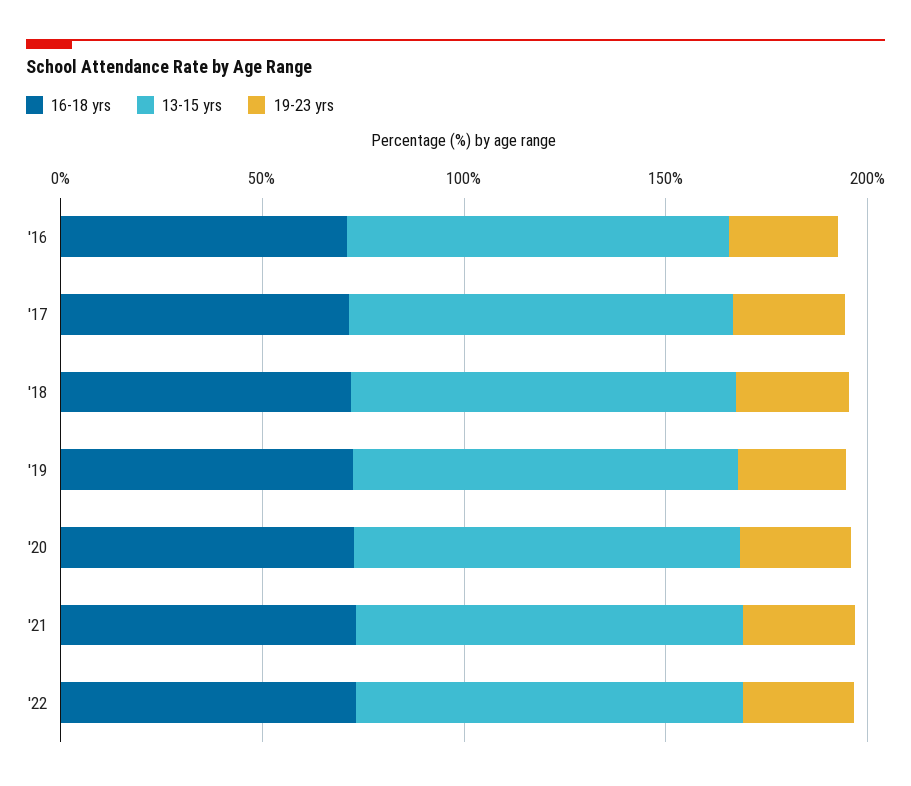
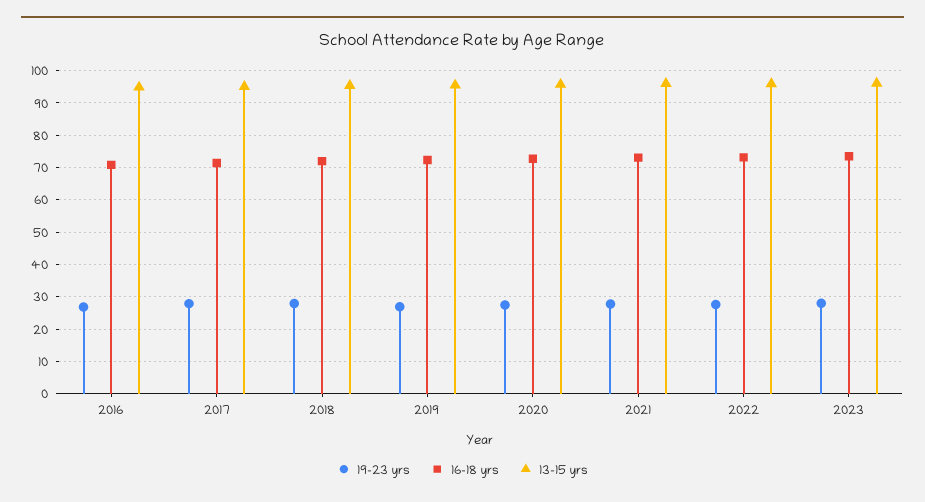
19-23 yrs, 2023: none -> 28
16-18 yrs, 2023: none -> 74
13-15 yrs, 2023: none -> 96

